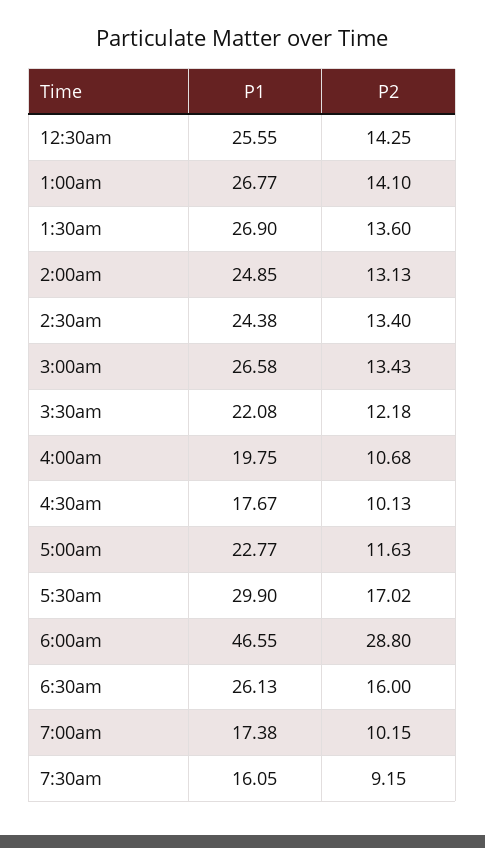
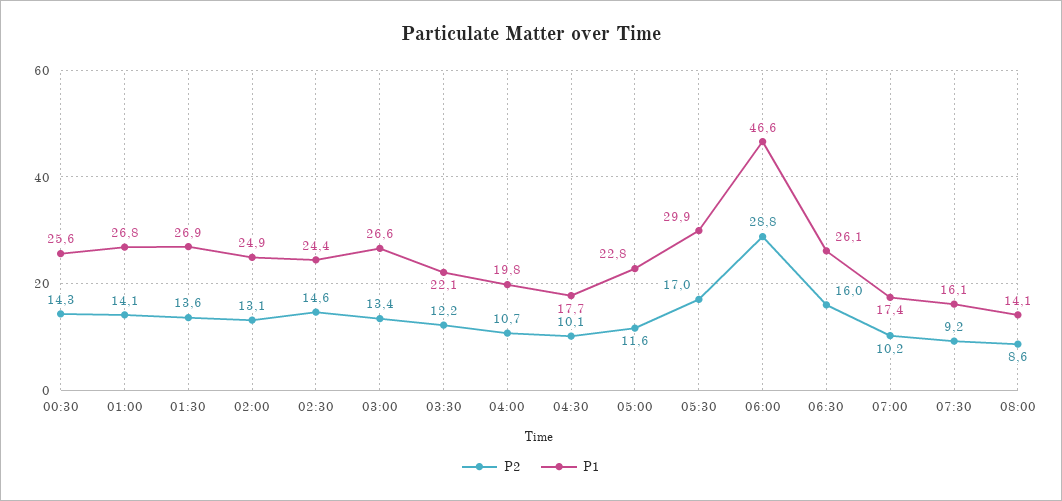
P2, 2:30am: 13.4 -> 14.6
P2, 08:00: none -> 8.6
P1, 08:00: none -> 14.1

